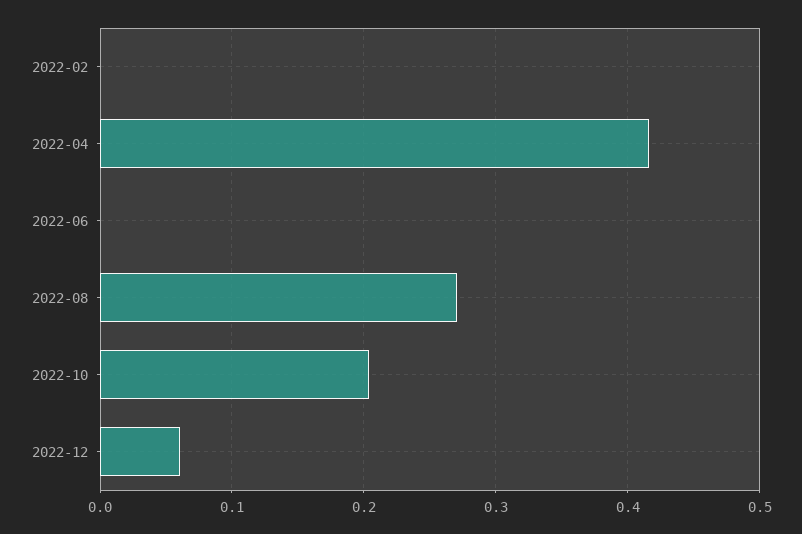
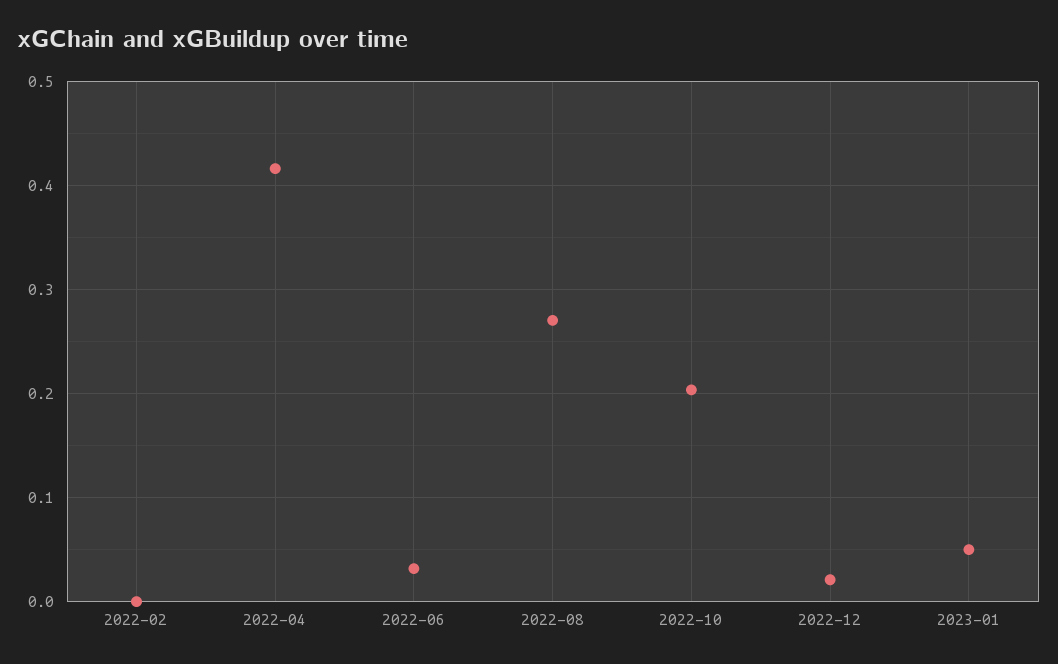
2022-06: 0 -> 0.03
2022-12: 0.06 -> 0.02
2023-01: none -> 0.05

